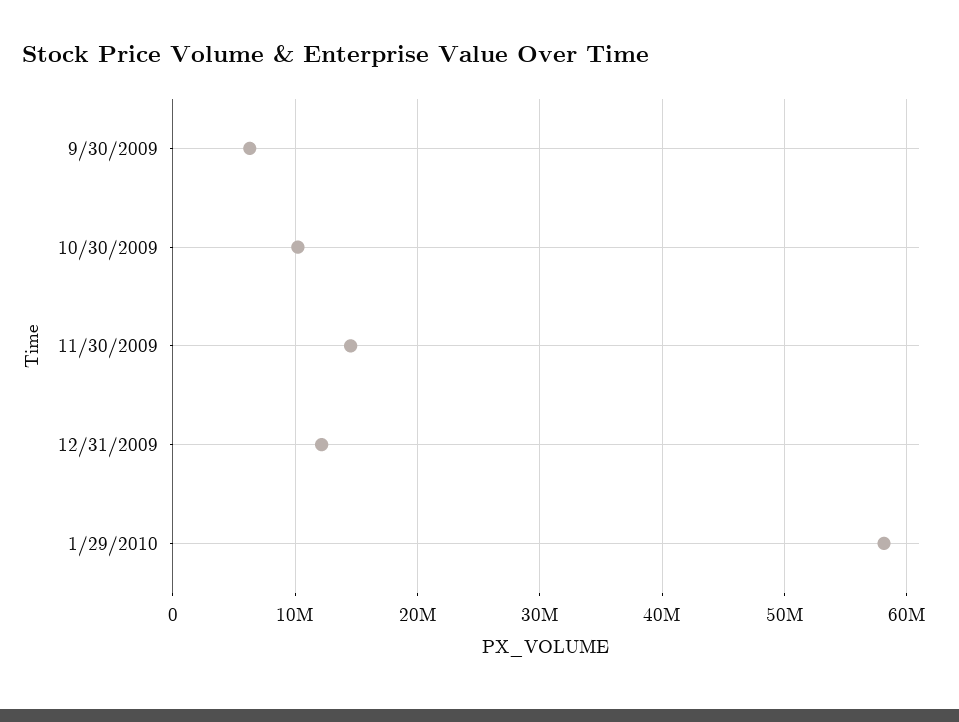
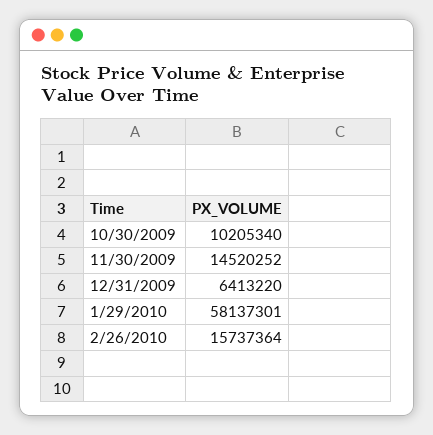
9/30/2009: 6000000 -> none
12/31/2009: 12000000 -> 6413220
2/26/2010: none -> 15737364

